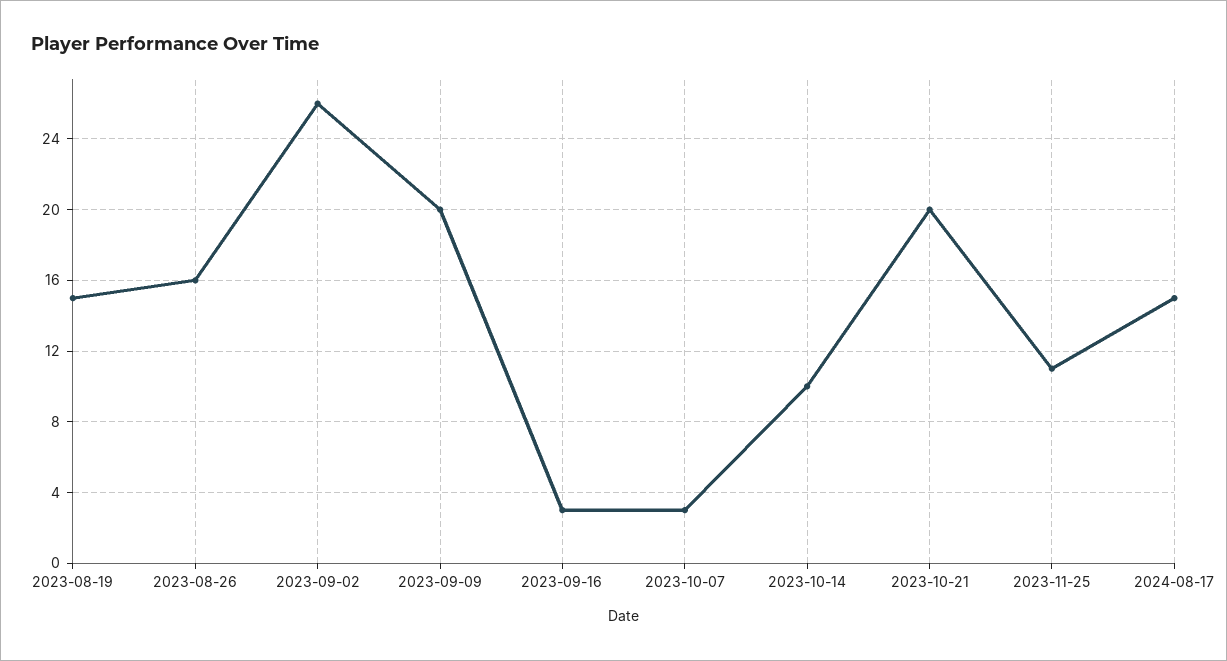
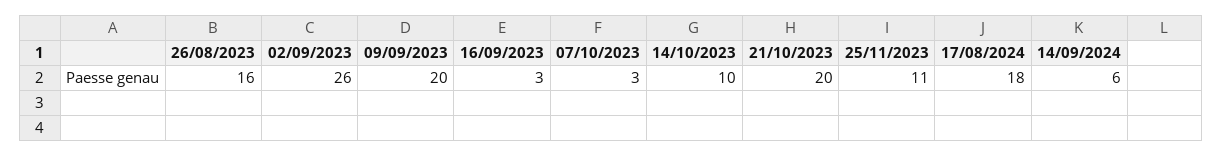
2023-08-19: 15 -> none
2024-08-17: 15 -> 18
14/09/2024: none -> 6

